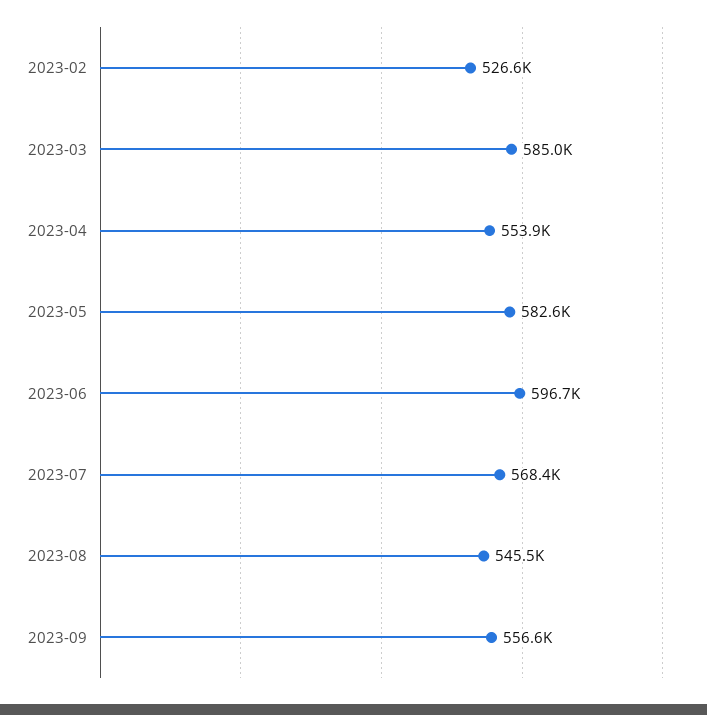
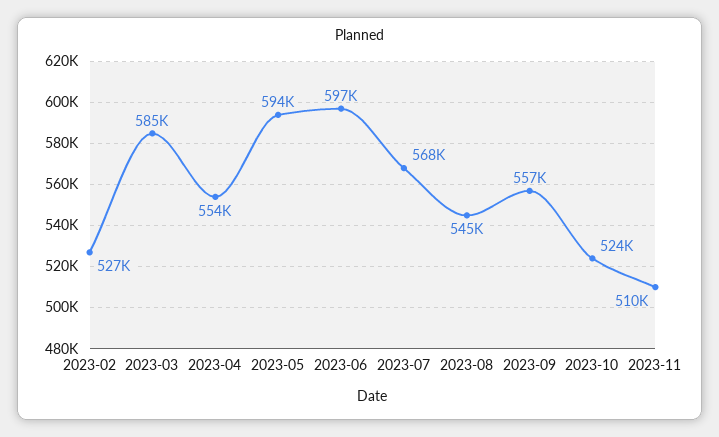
2023-05: 582600 -> 594000
2023-10: none -> 524000
2023-11: none -> 510000

